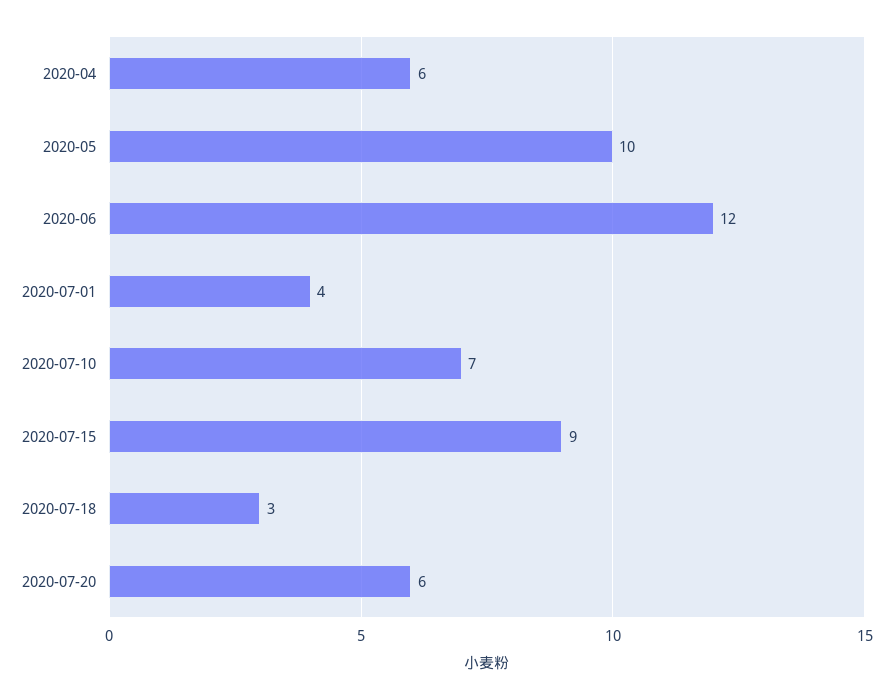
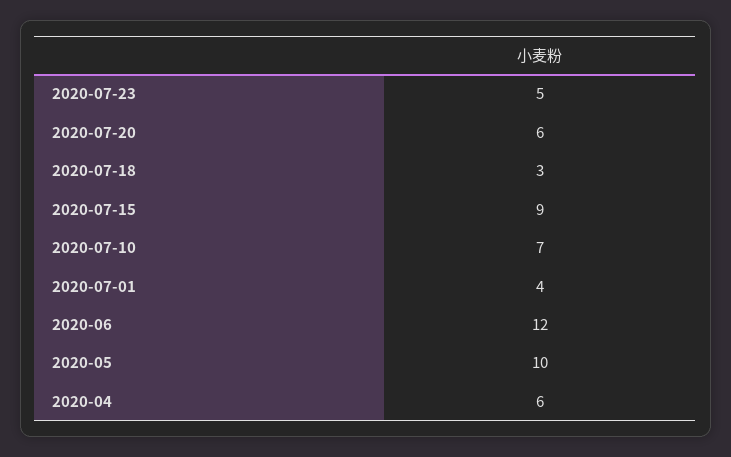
2020-07-23: none -> 5

